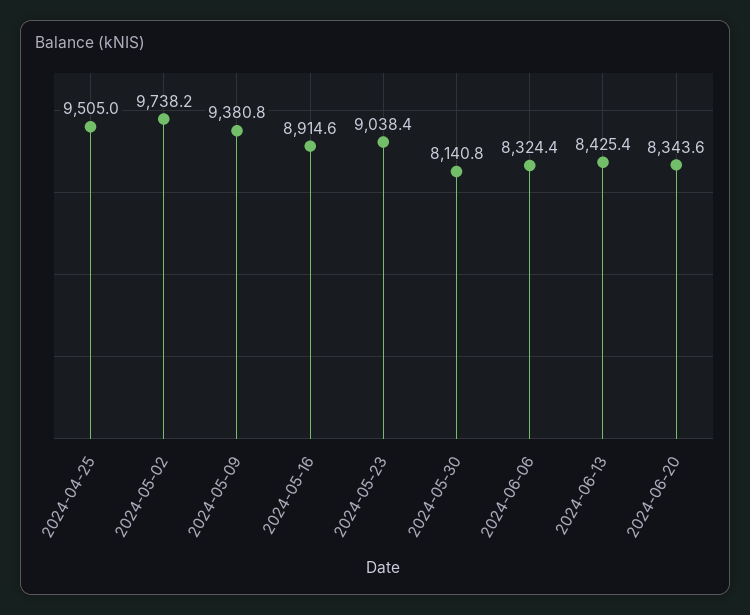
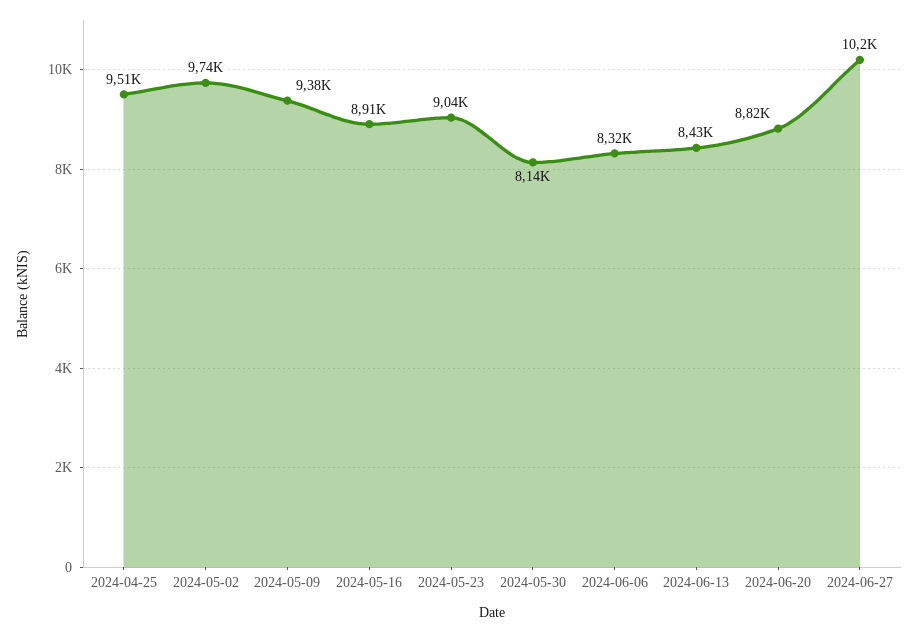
2024-06-20: 8343.6 -> 8820
2024-06-27: none -> 10200

